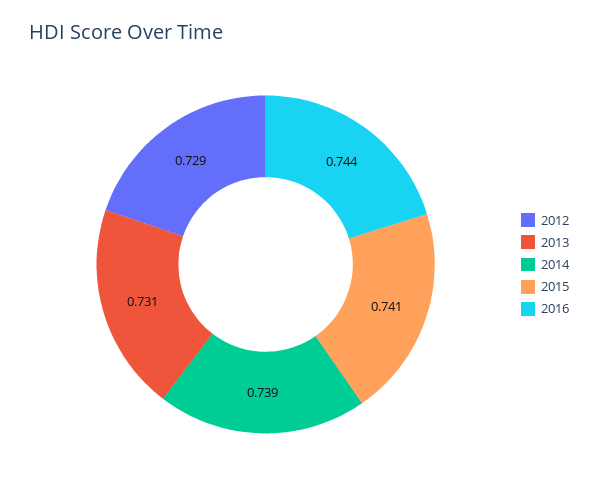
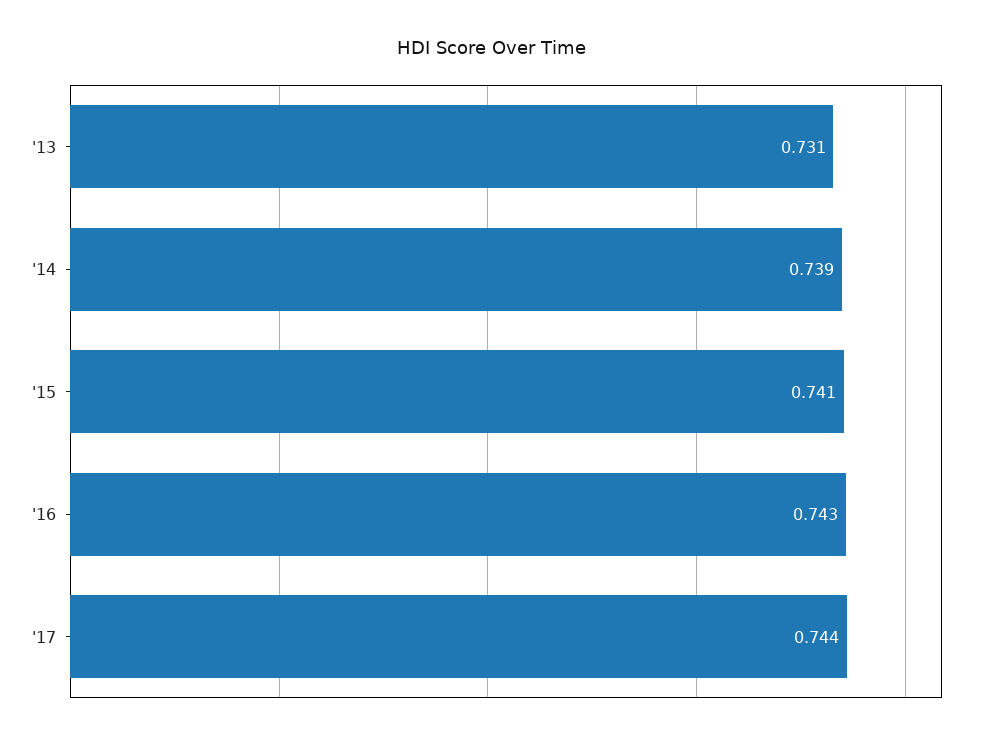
2012: 0.729 -> none
2016: 0.744 -> 0.743
'17: none -> 0.744

